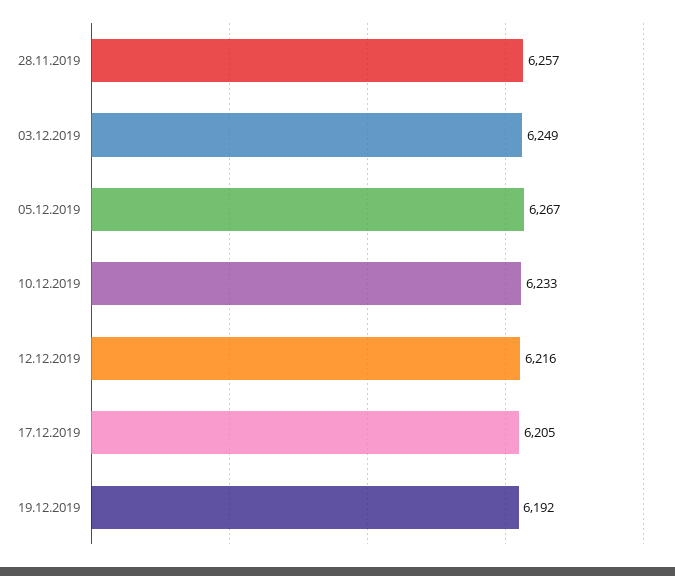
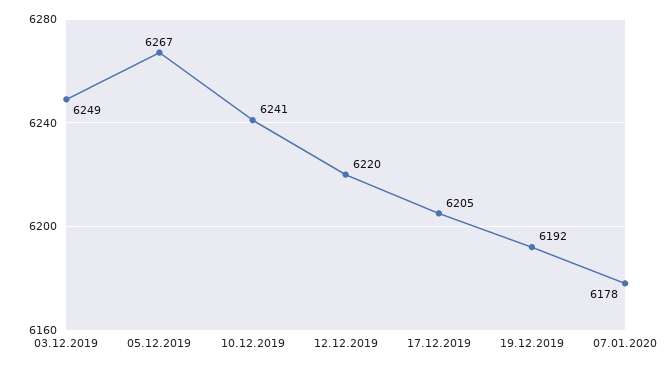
28.11.2019: 6257 -> none
10.12.2019: 6233 -> 6241
12.12.2019: 6216 -> 6220
07.01.2020: none -> 6178

